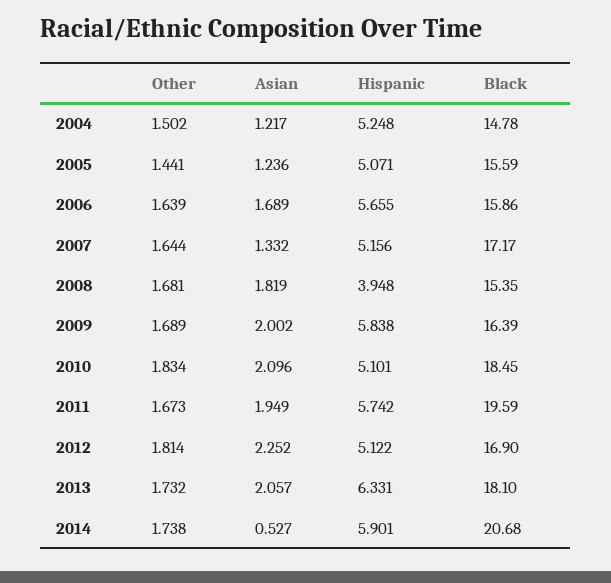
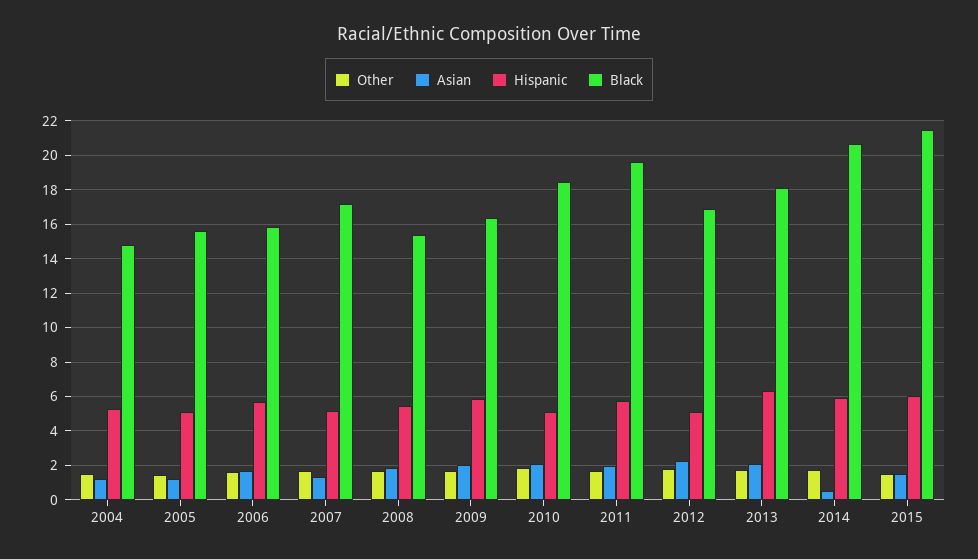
Hispanic, 2008: 3.948 -> 5.5
Other, 2015: none -> 1.5
Asian, 2015: none -> 1.5
Hispanic, 2015: none -> 6
Black, 2015: none -> 21.5

